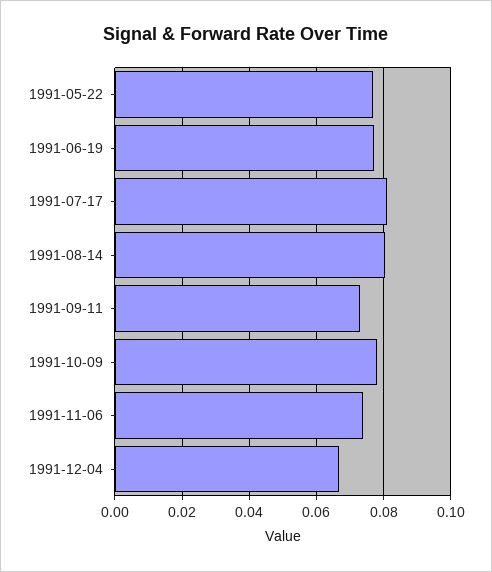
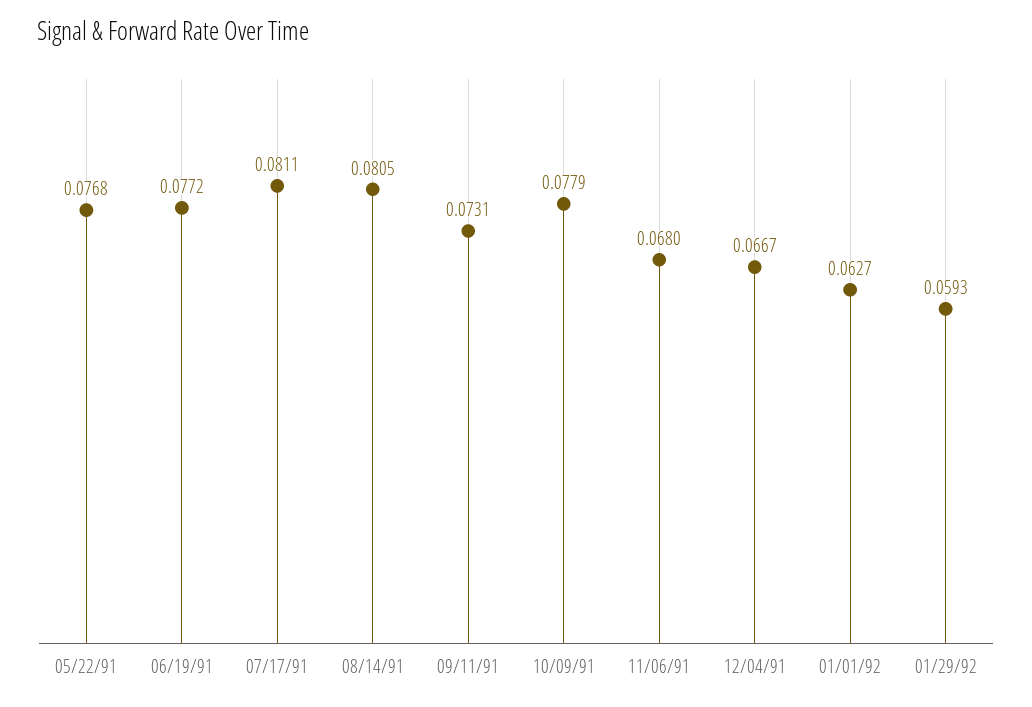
1991-11-06: 0.074 -> 0.068
01/01/92: none -> 0.0627
01/29/92: none -> 0.0593

